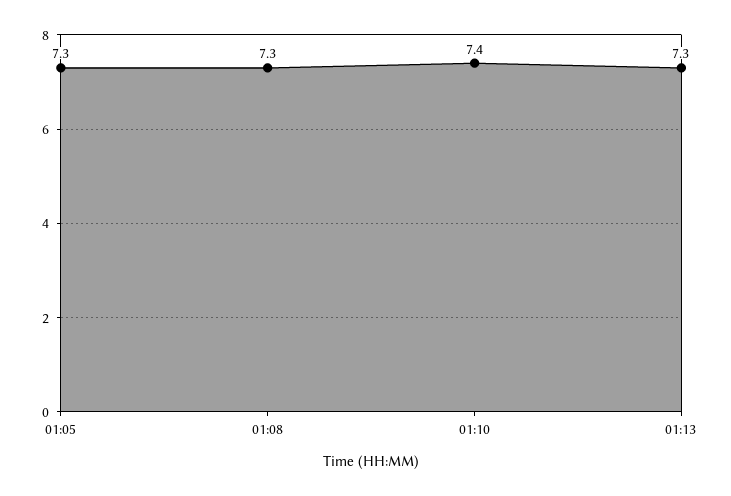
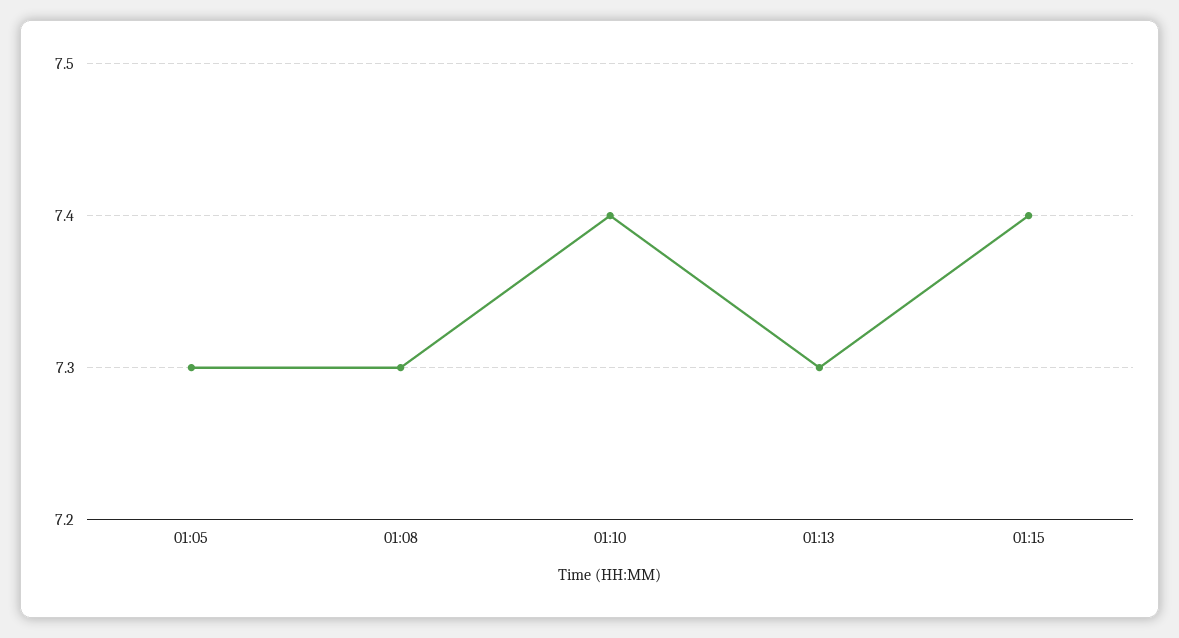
01:15: none -> 7.4

